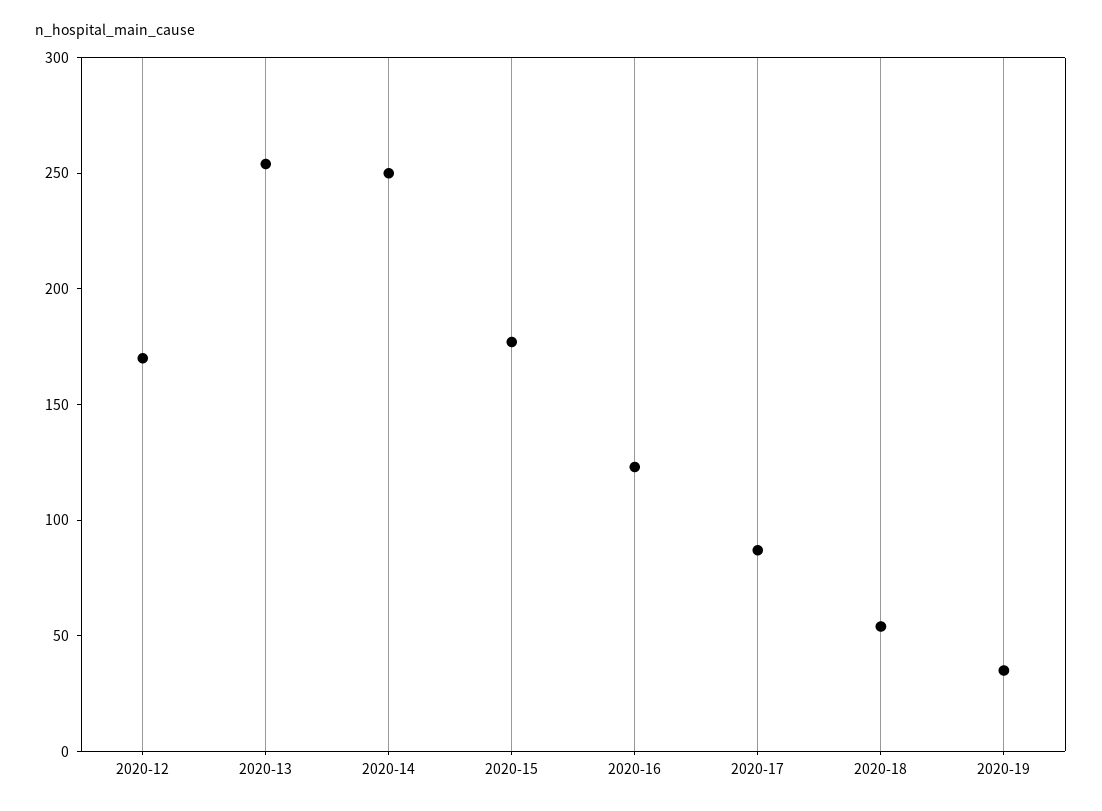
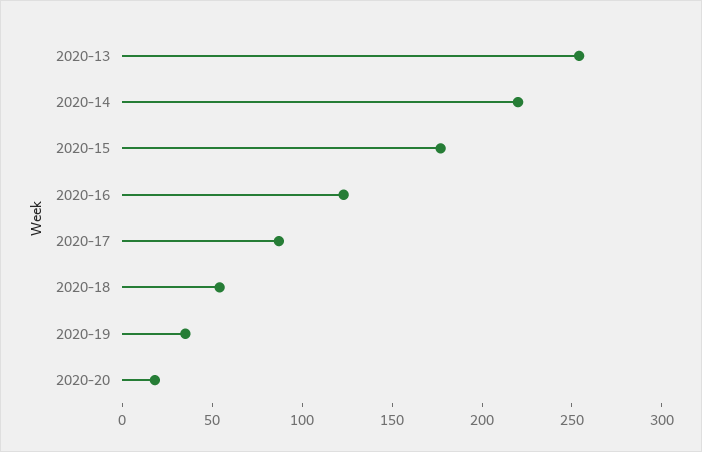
2020-12: 170 -> none
2020-14: 250 -> 220
2020-20: none -> 20

